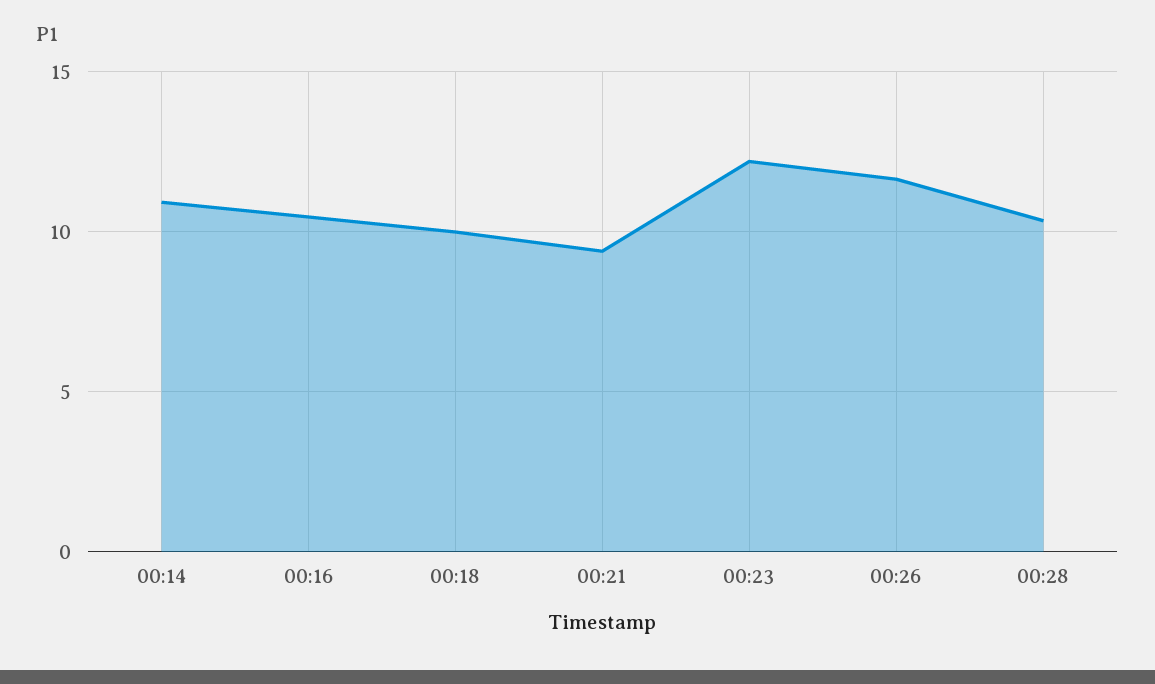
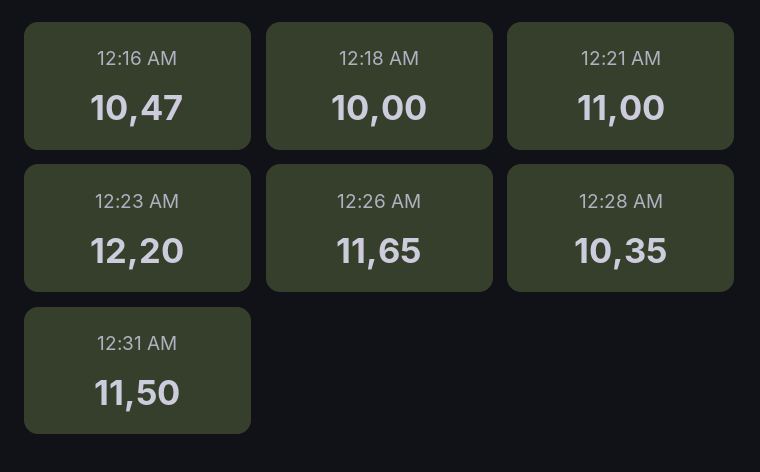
00:14: 11 -> none
00:21: 9.5 -> 11
12:31 AM: none -> 11.5

